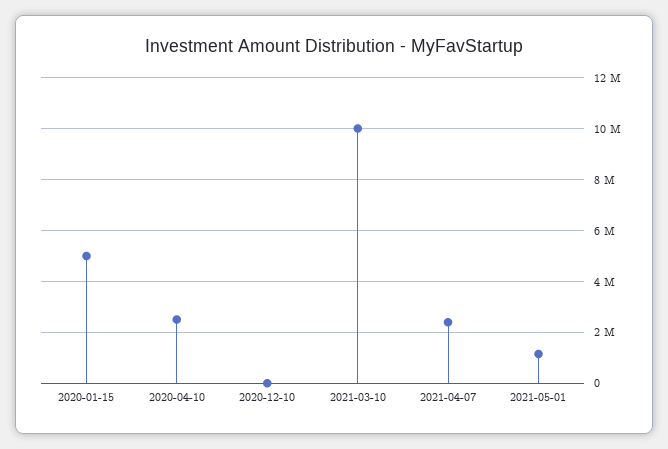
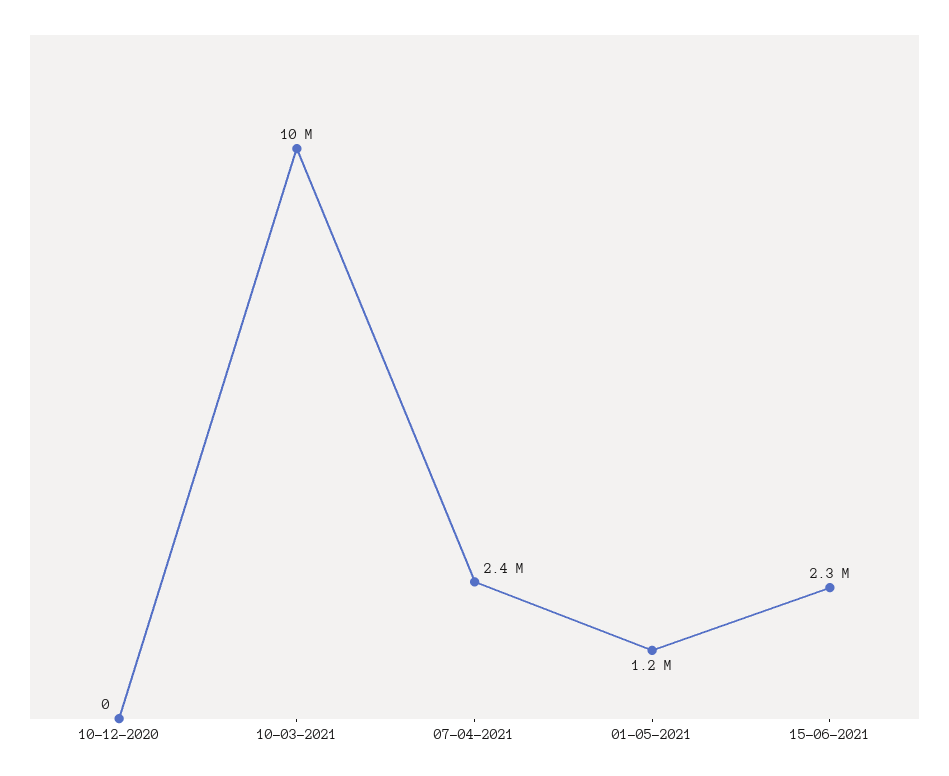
2020-01-15: 5000000 -> none
2020-04-10: 2500000 -> none
15-06-2021: none -> 2300000

